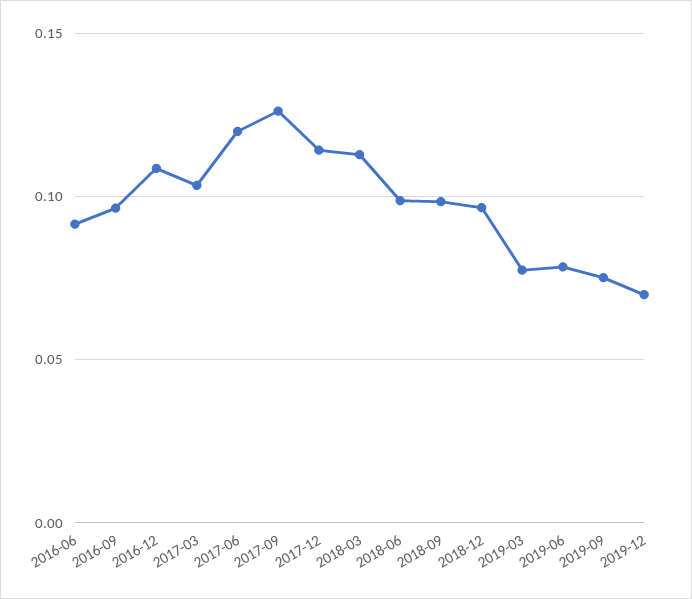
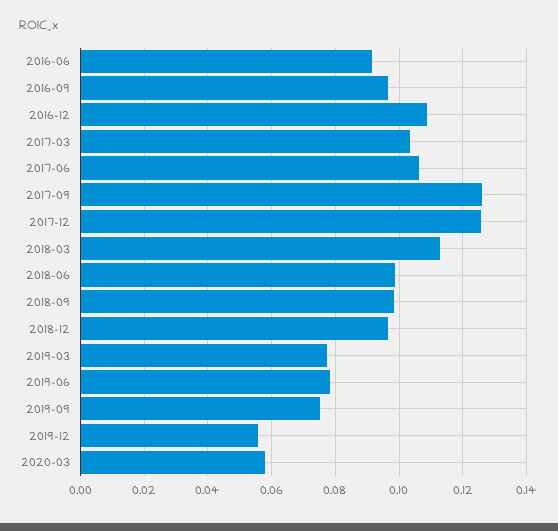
2017-06: 0.12 -> 0.106
2017-12: 0.115 -> 0.126
2019-12: 0.07 -> 0.056
2020-03: none -> 0.058

